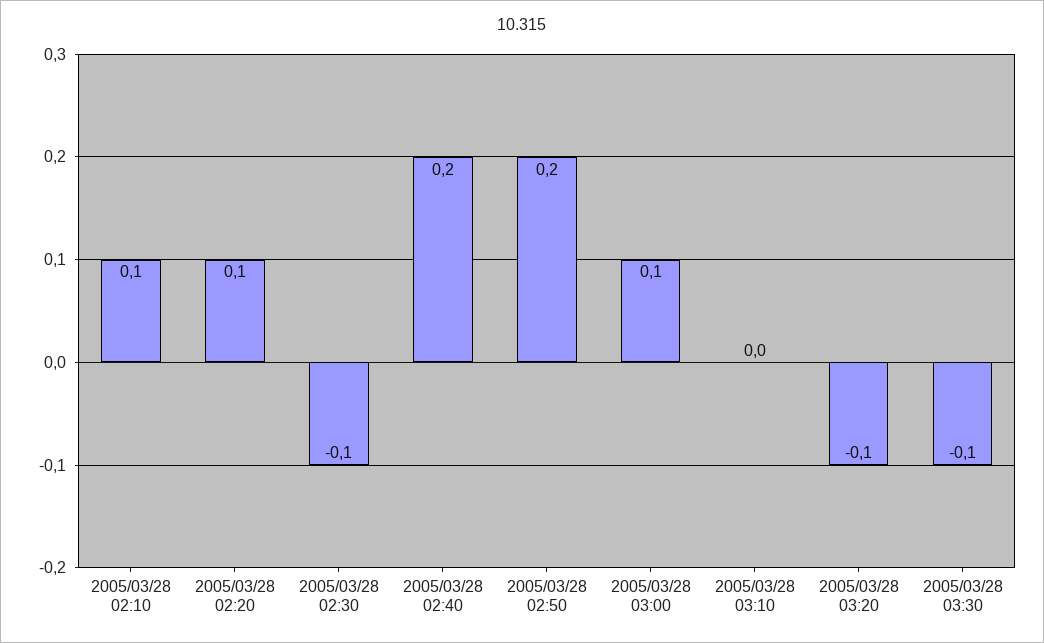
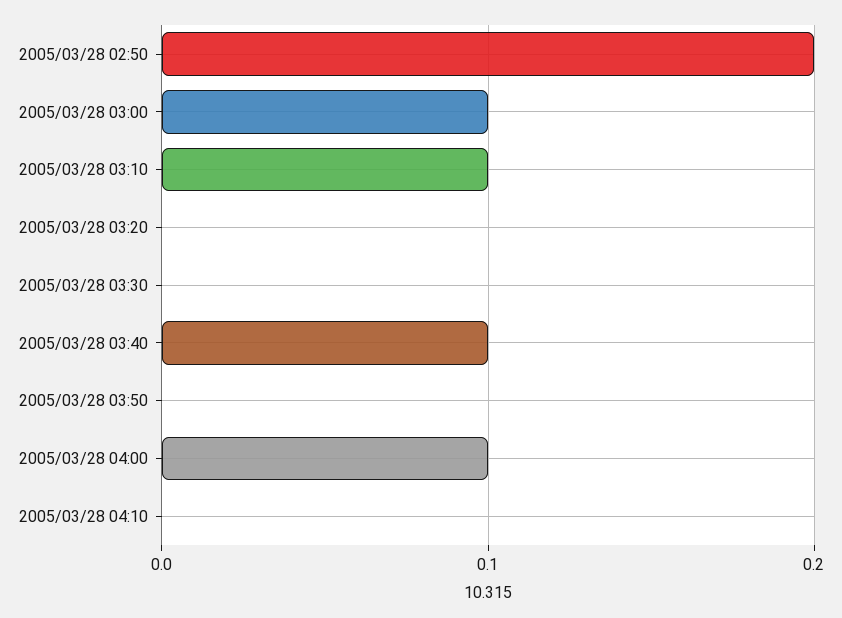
2005/03/28 02:10: 0.1 -> none
2005/03/28 02:20: 0.1 -> none
2005/03/28 02:30: -0.1 -> none
2005/03/28 02:40: 0.2 -> none
2005/03/28 03:10: 0 -> 0.1
2005/03/28 03:20: -0.1 -> 0
2005/03/28 03:30: -0.1 -> 0
2005/03/28 03:40: none -> 0.1
2005/03/28 03:50: none -> 0
2005/03/28 04:00: none -> 0.1
2005/03/28 04:10: none -> 0

